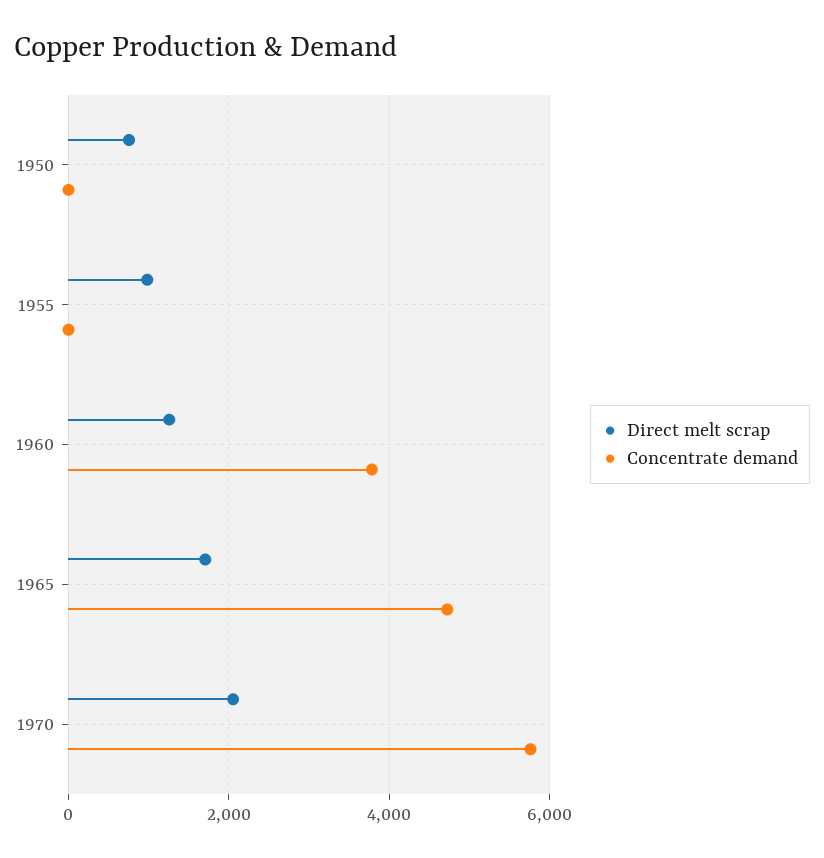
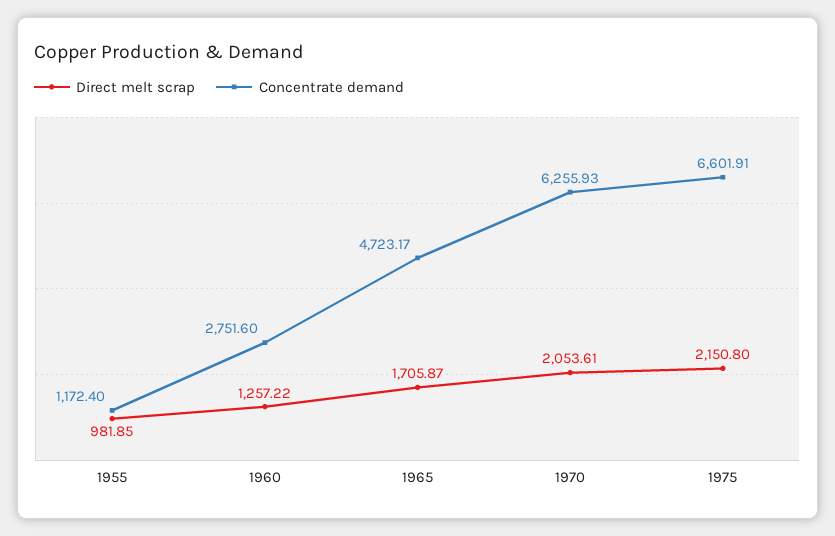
Direct melt scrap, 1950: 800 -> none
Concentrate demand, 1950: 0 -> none
Concentrate demand, 1955: 0 -> 1172.4
Concentrate demand, 1960: 3800 -> 2751.6
Concentrate demand, 1970: 5800 -> 6255.93
Direct melt scrap, 1975: none -> 2150.8
Concentrate demand, 1975: none -> 6601.91

